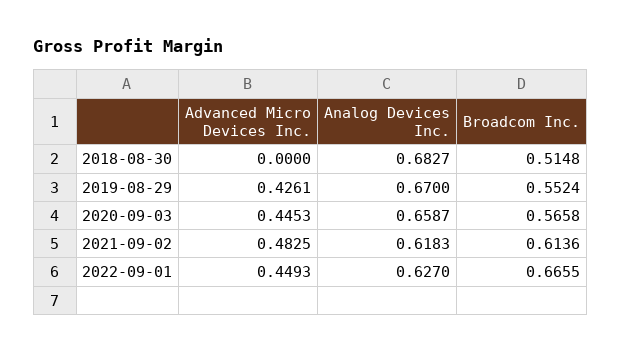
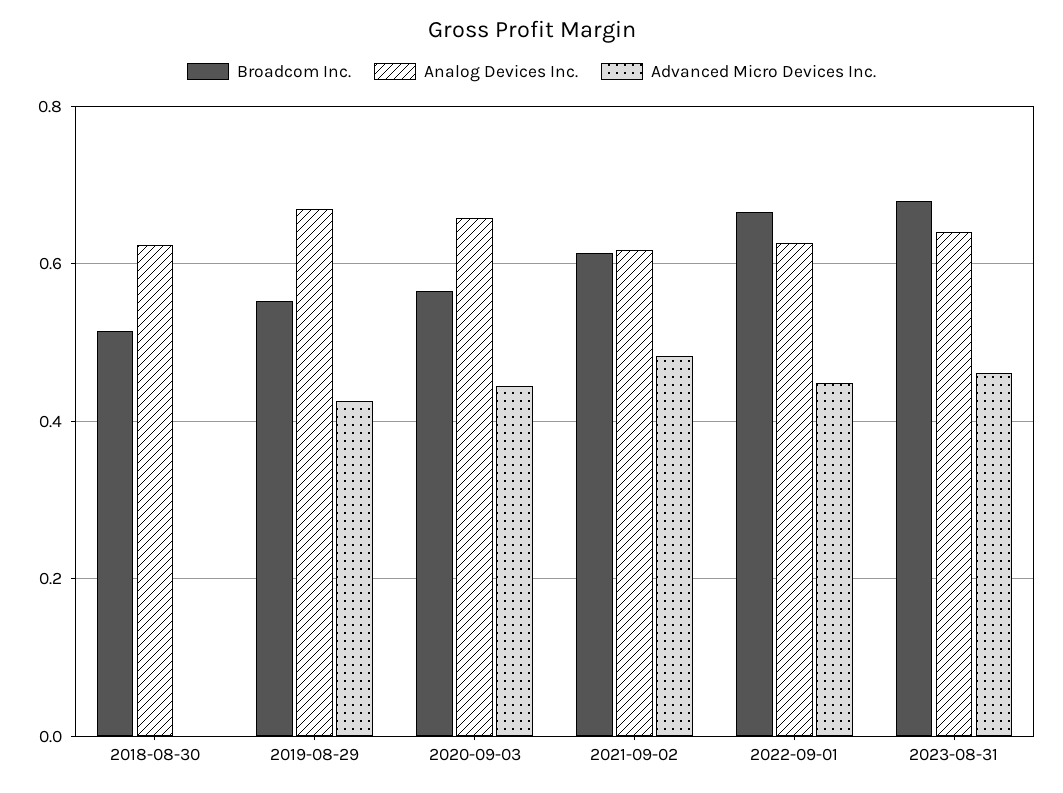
Analog Devices Inc., 2018-08-30: 0.6827 -> 0.62
Broadcom Inc., 2023-08-31: none -> 0.68
Analog Devices Inc., 2023-08-31: none -> 0.64
Advanced Micro Devices Inc., 2023-08-31: none -> 0.46

